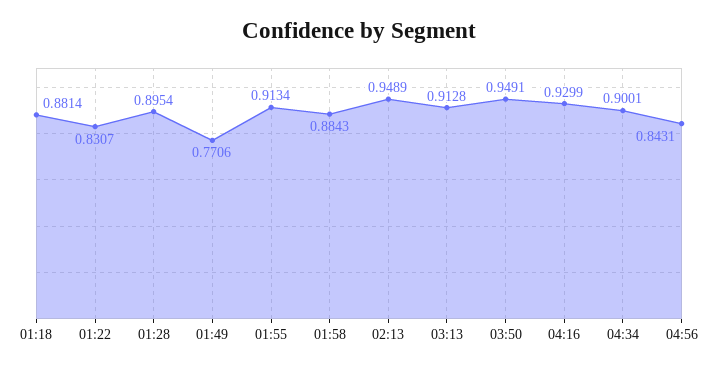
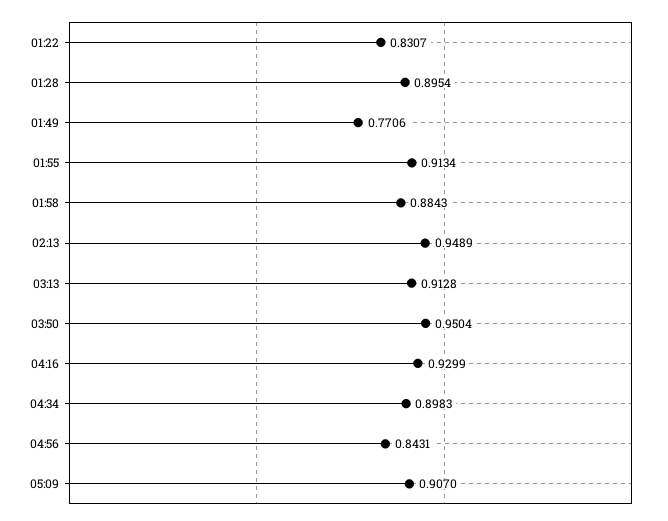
01:18: 0.8814 -> none
03:50: 0.9491 -> 0.9504
04:34: 0.9001 -> 0.8983
05:09: none -> 0.907

